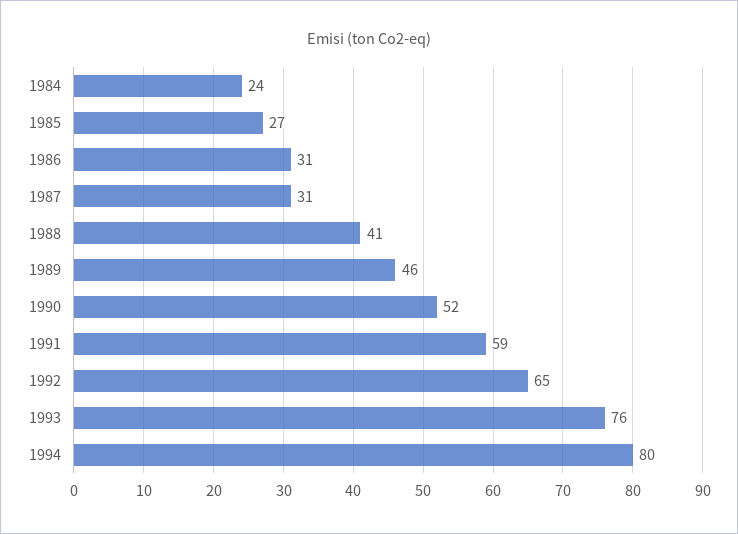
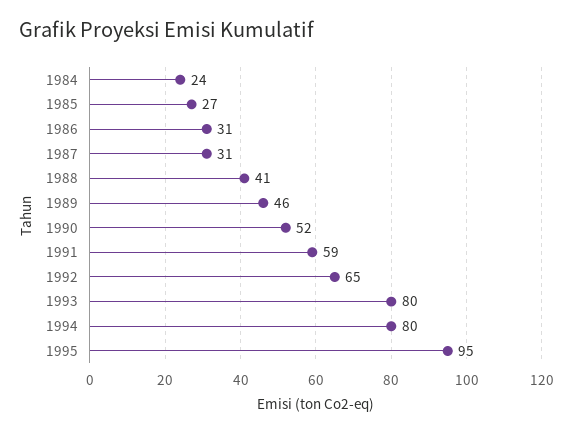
1993: 76 -> 80
1995: none -> 95

